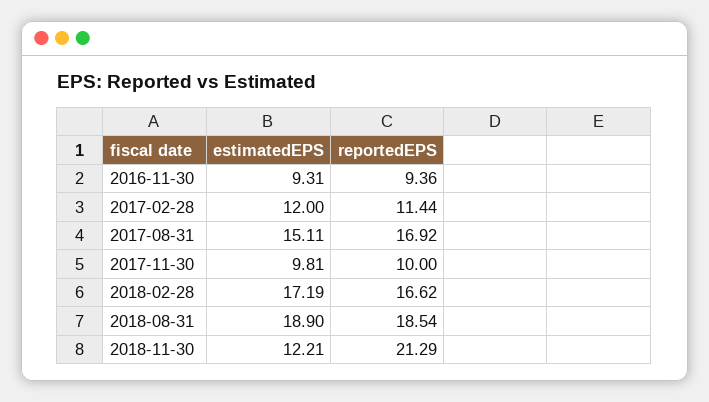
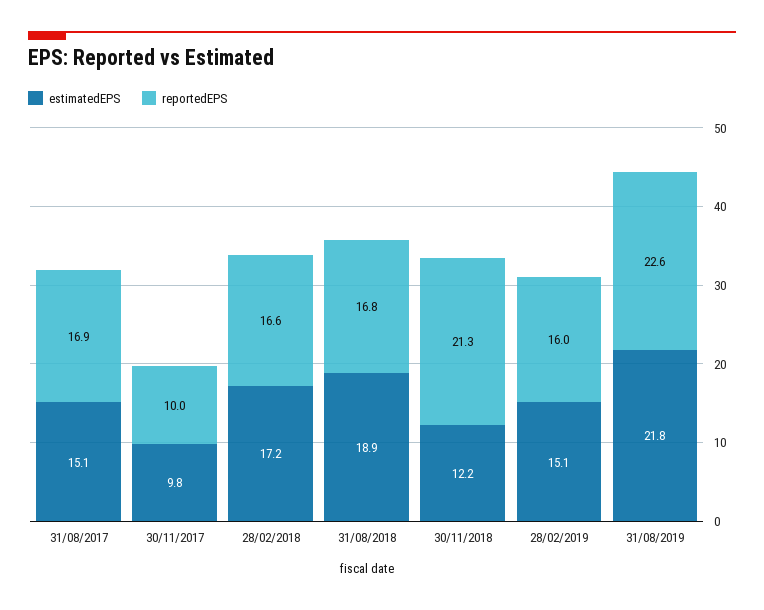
estimatedEPS, 2016-11-30: 9.31 -> none
reportedEPS, 2016-11-30: 9.36 -> none
estimatedEPS, 2017-02-28: 12 -> none
reportedEPS, 2017-02-28: 11.44 -> none
reportedEPS, 2018-08-31: 18.54 -> 16.8
estimatedEPS, 28/02/2019: none -> 15.1
reportedEPS, 28/02/2019: none -> 16
estimatedEPS, 31/08/2019: none -> 21.8
reportedEPS, 31/08/2019: none -> 22.6

